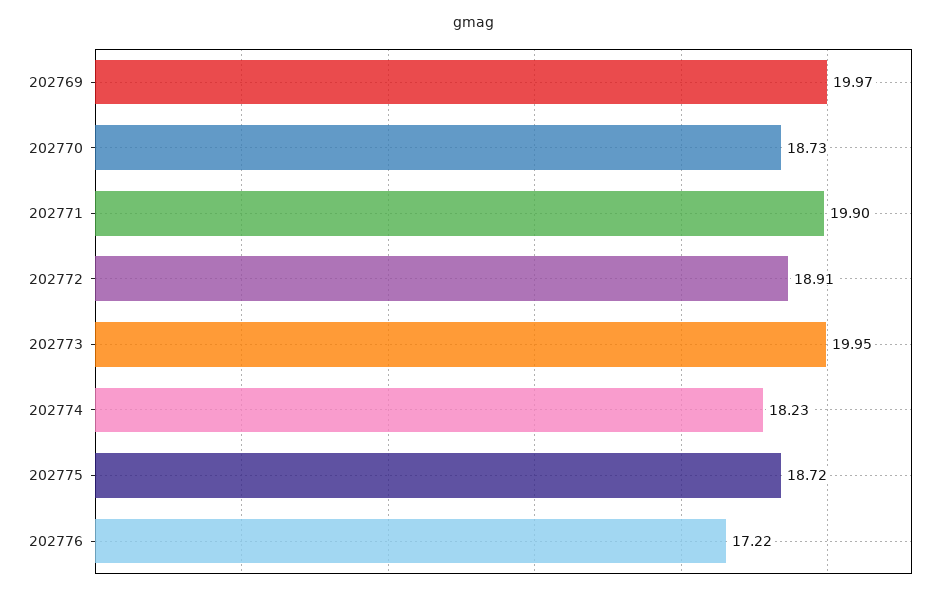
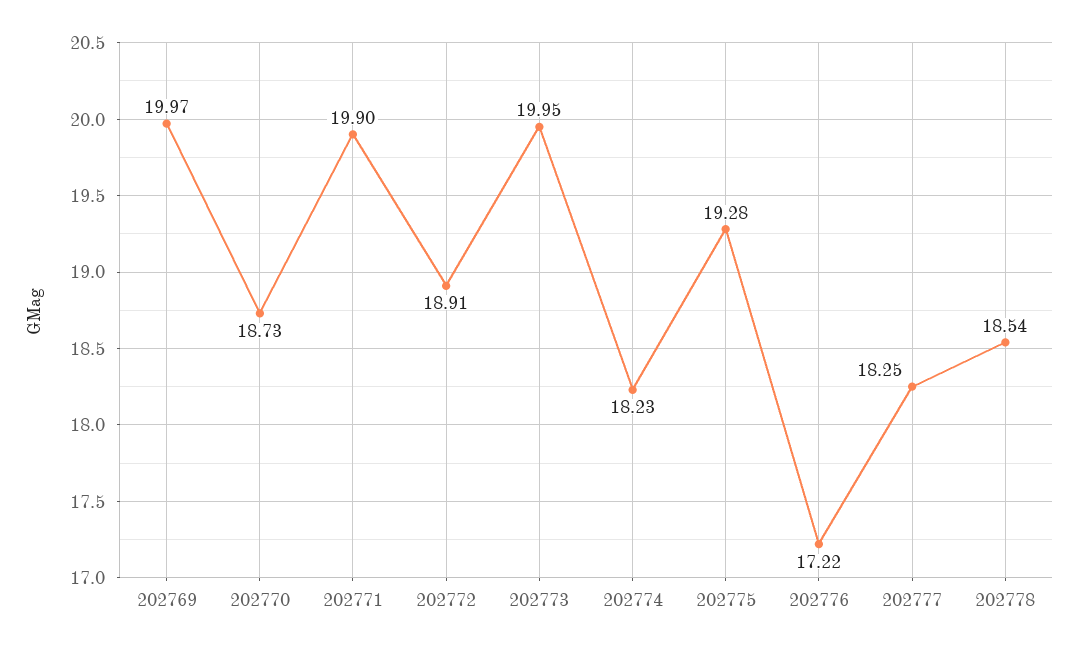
202775: 18.72 -> 19.28
202777: none -> 18.25
202778: none -> 18.54

